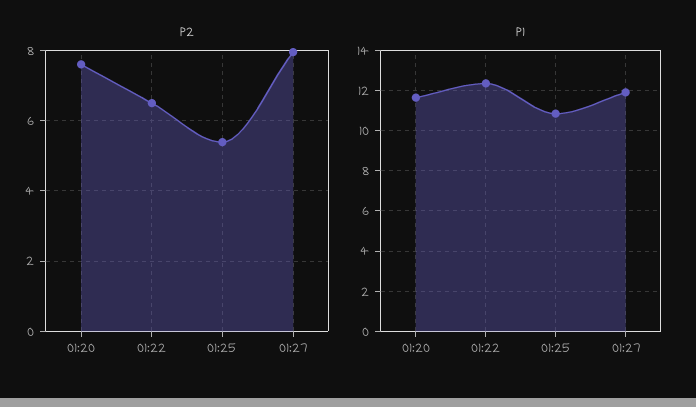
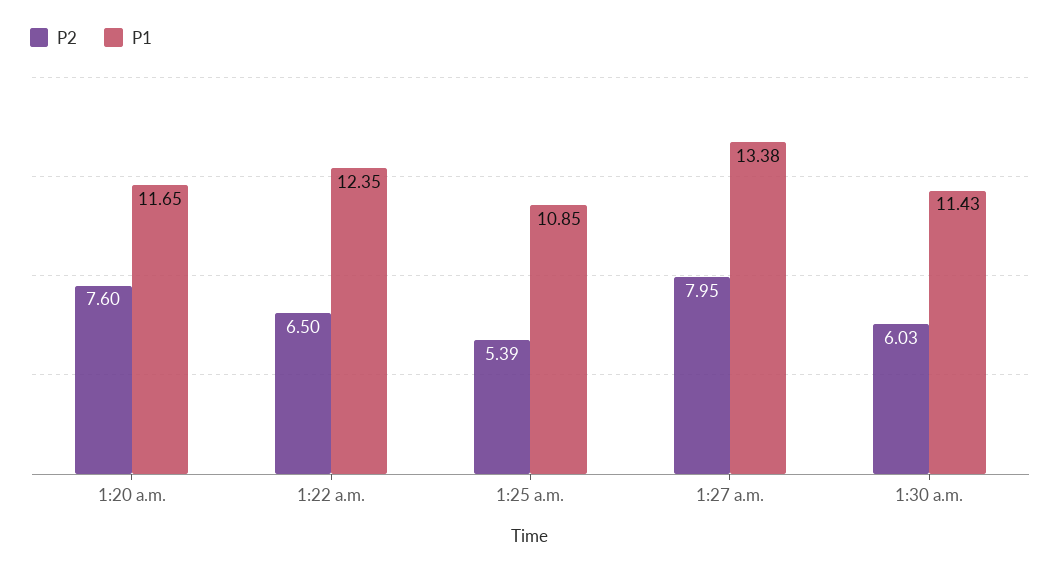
P1, 01:27: 12 -> 13.38
P2, 1:30 a.m.: none -> 6.03
P1, 1:30 a.m.: none -> 11.43

